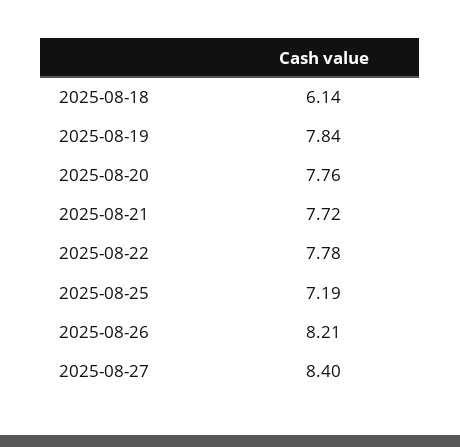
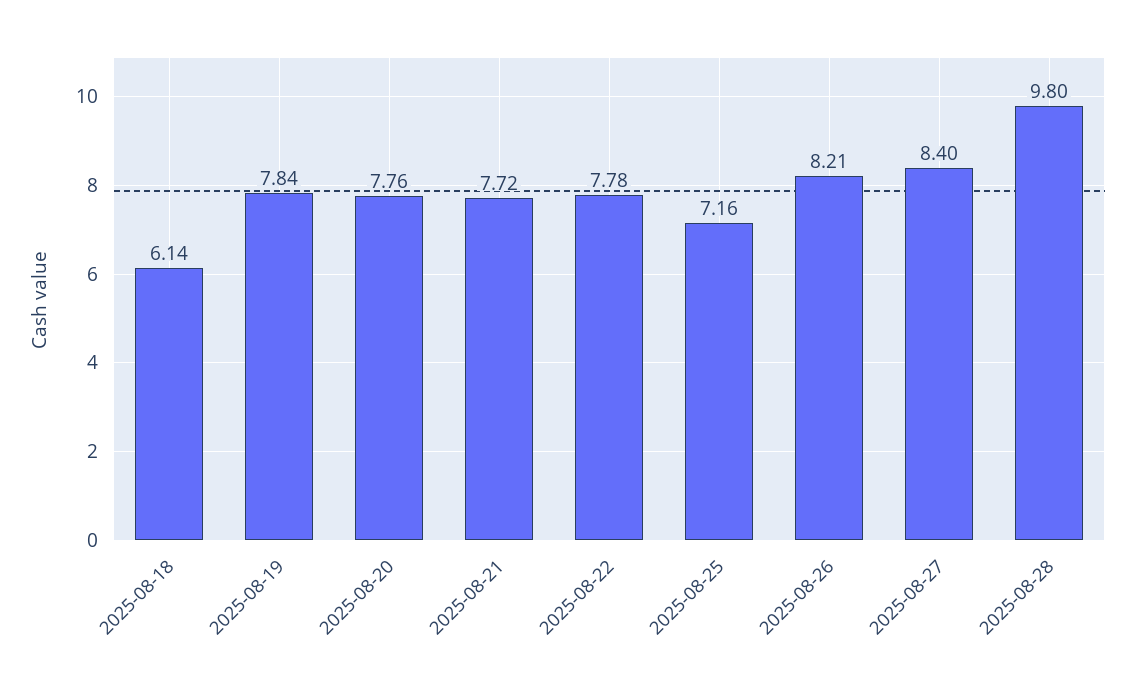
2025-08-25: 7.19 -> 7.16
2025-08-28: none -> 9.8

